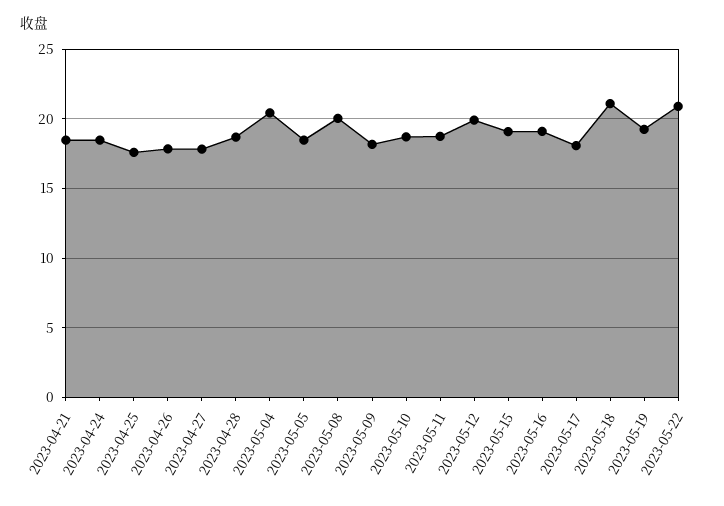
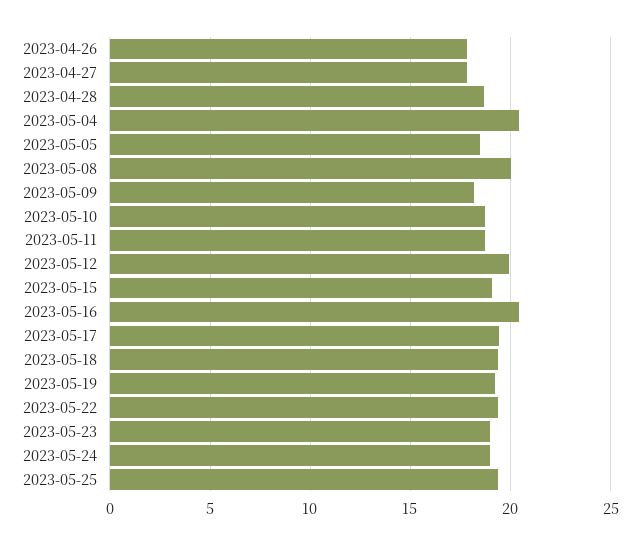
2023-04-21: 18.5 -> none
2023-04-24: 18.5 -> none
2023-04-25: 17.5 -> none
2023-05-16: 19 -> 20.5
2023-05-17: 18 -> 19.5
2023-05-18: 21 -> 19.5
2023-05-22: 21 -> 19.5
2023-05-23: none -> 19
2023-05-24: none -> 19
2023-05-25: none -> 19.5

